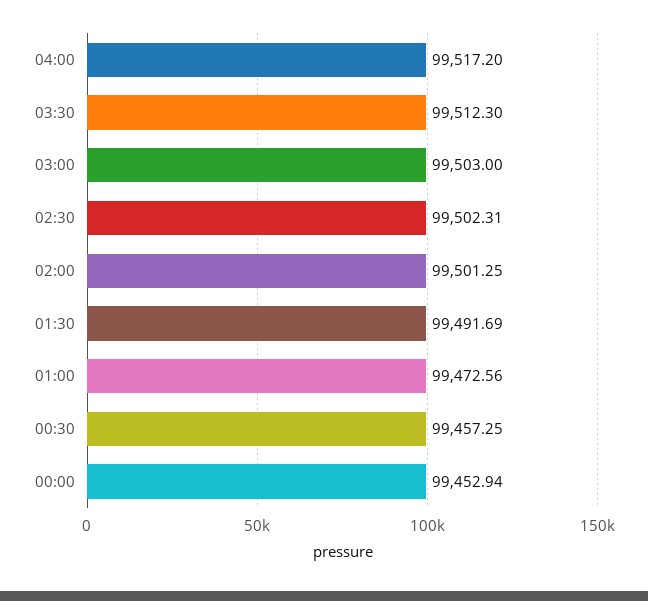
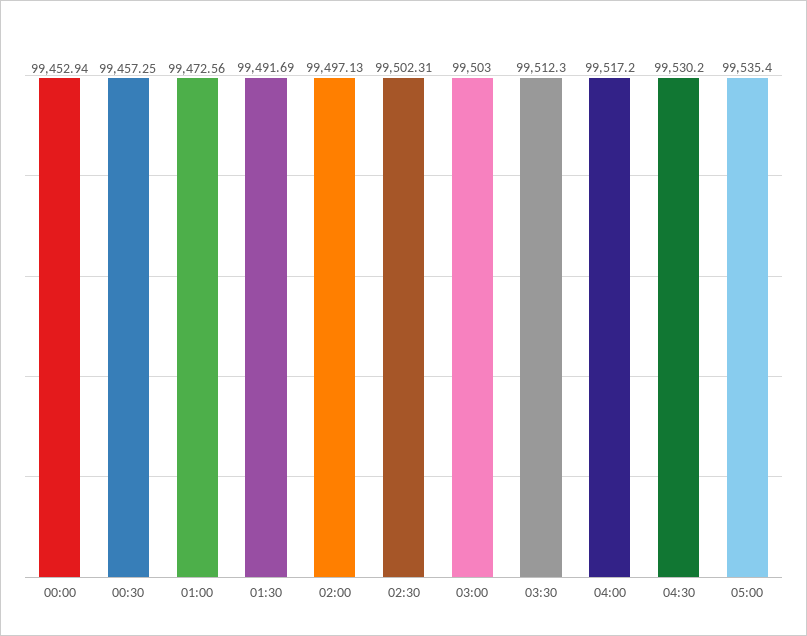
02:00: 99501.25 -> 99497.13
04:30: none -> 99530.2
05:00: none -> 99535.4

